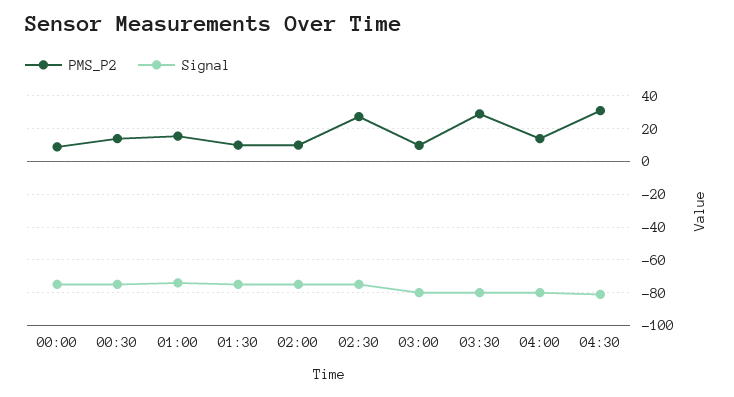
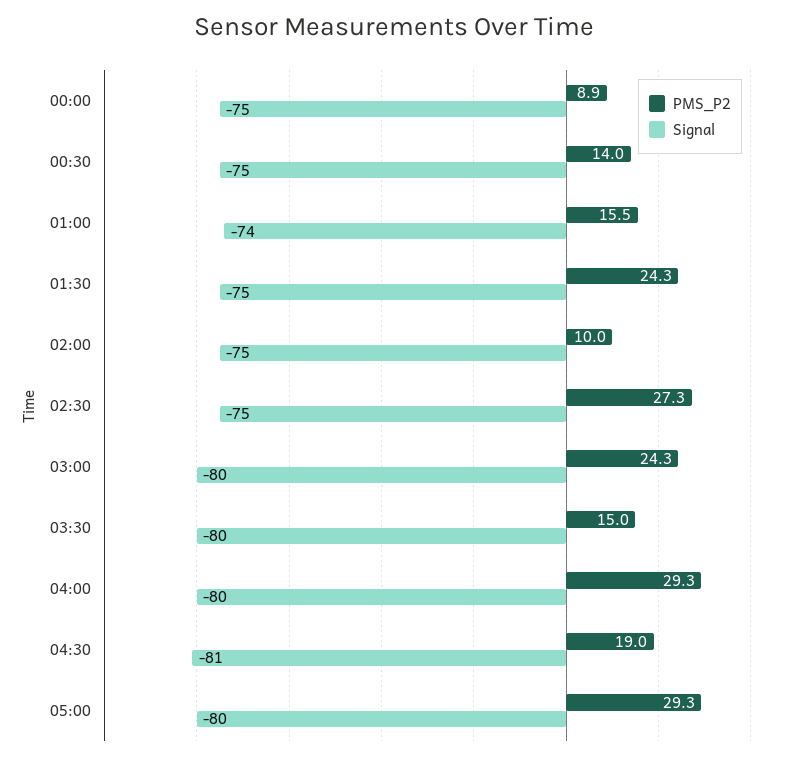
PMS_P2, 01:30: 10 -> 24.3
PMS_P2, 03:00: 10 -> 24.3
PMS_P2, 03:30: 30 -> 15
PMS_P2, 04:00: 15 -> 29.3
PMS_P2, 04:30: 30 -> 19
PMS_P2, 05:00: none -> 29.3
Signal, 05:00: none -> -80

